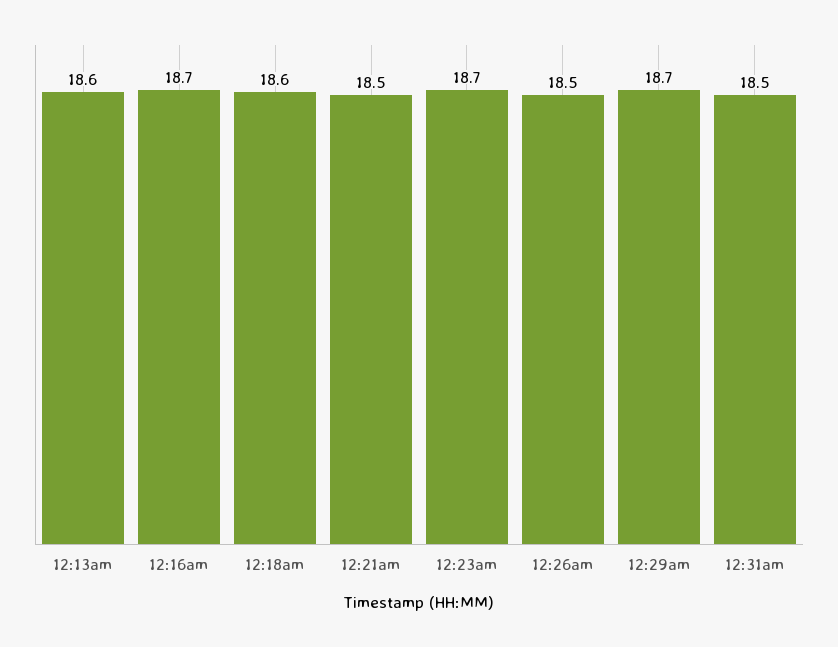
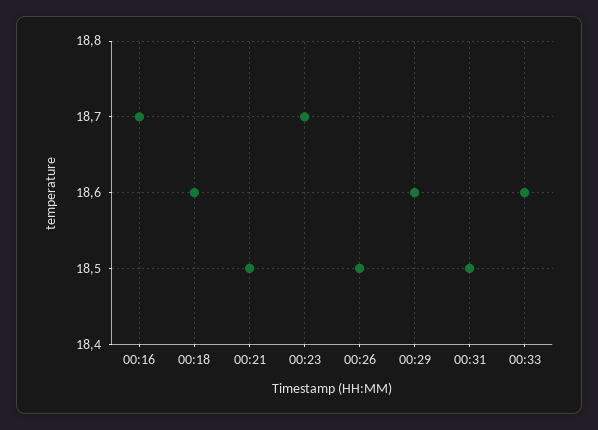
12:13am: 18.6 -> none
12:29am: 18.7 -> 18.6
00:33: none -> 18.6

